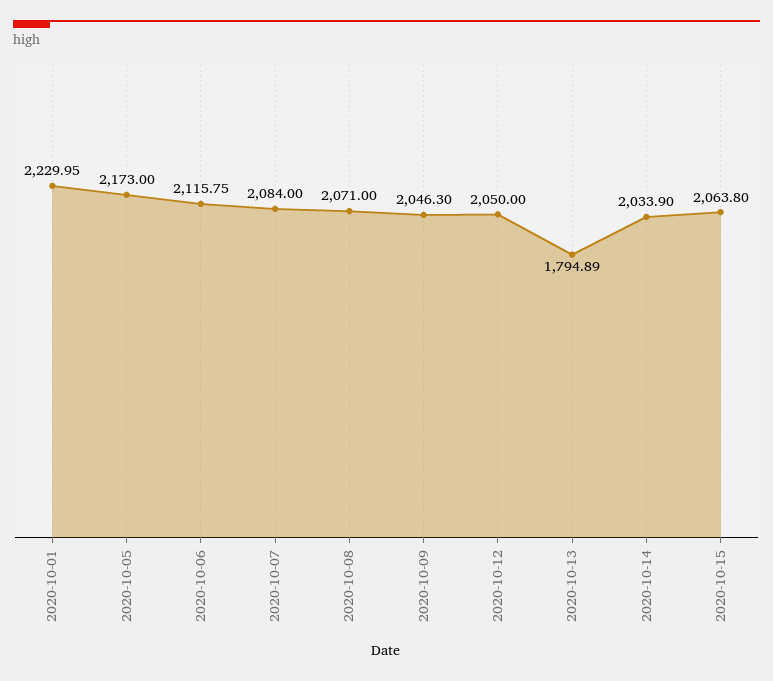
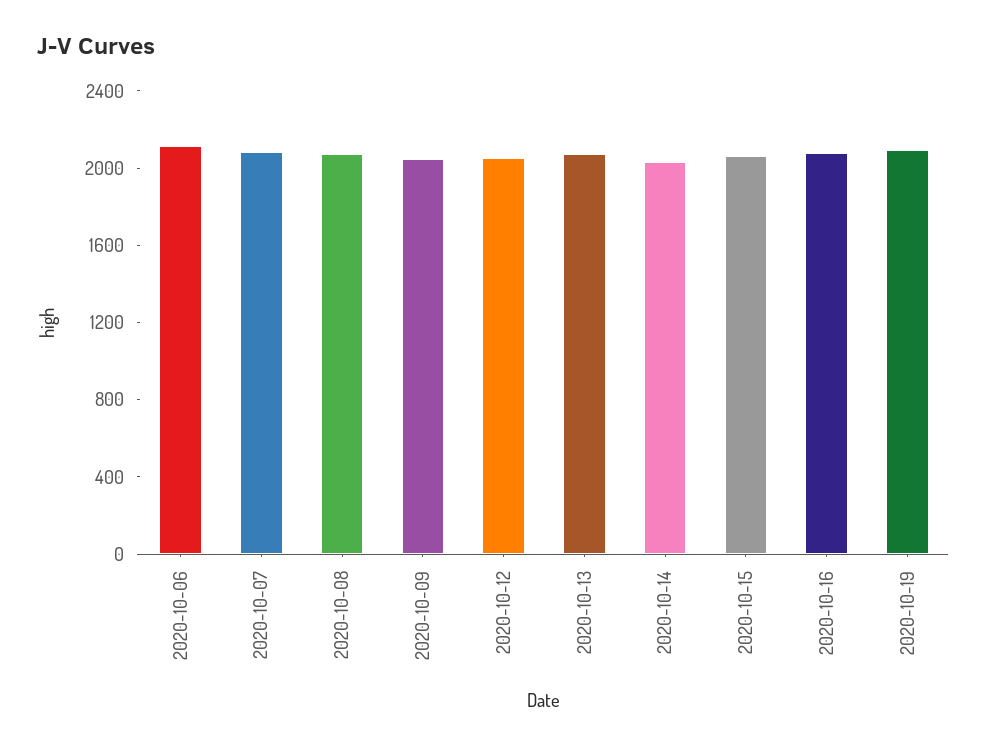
2020-10-01: 2229.95 -> none
2020-10-05: 2173 -> none
2020-10-13: 1794.89 -> 2100
2020-10-16: none -> 2100
2020-10-19: none -> 2100

